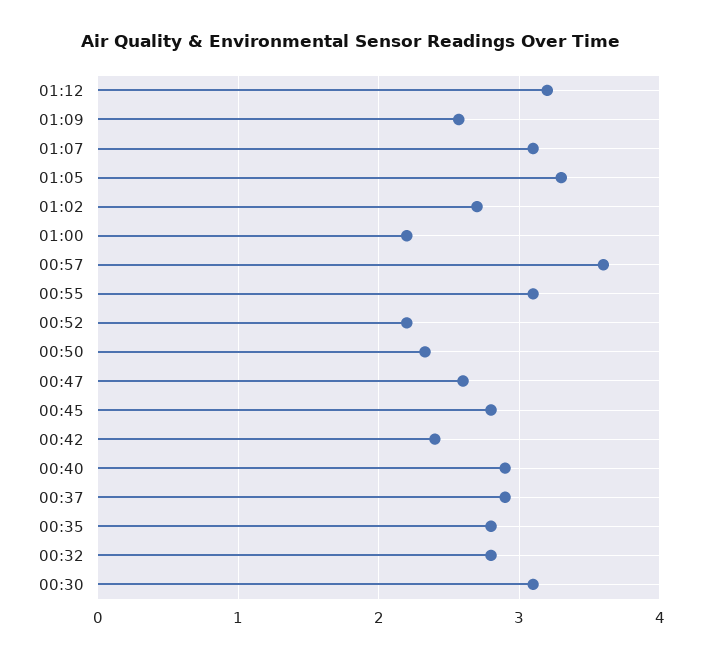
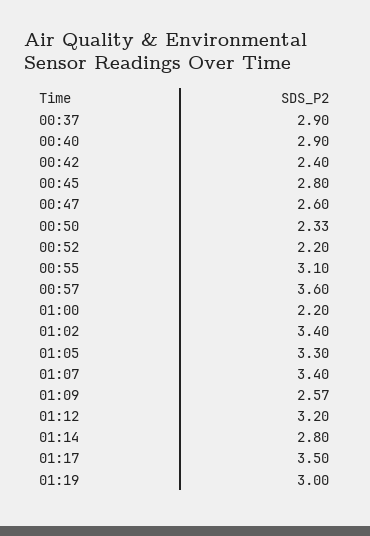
01:07: 3.1 -> 3.4
01:02: 2.7 -> 3.4
00:35: 2.8 -> none
00:32: 2.8 -> none
00:30: 3.1 -> none
01:14: none -> 2.8
01:17: none -> 3.5
01:19: none -> 3

